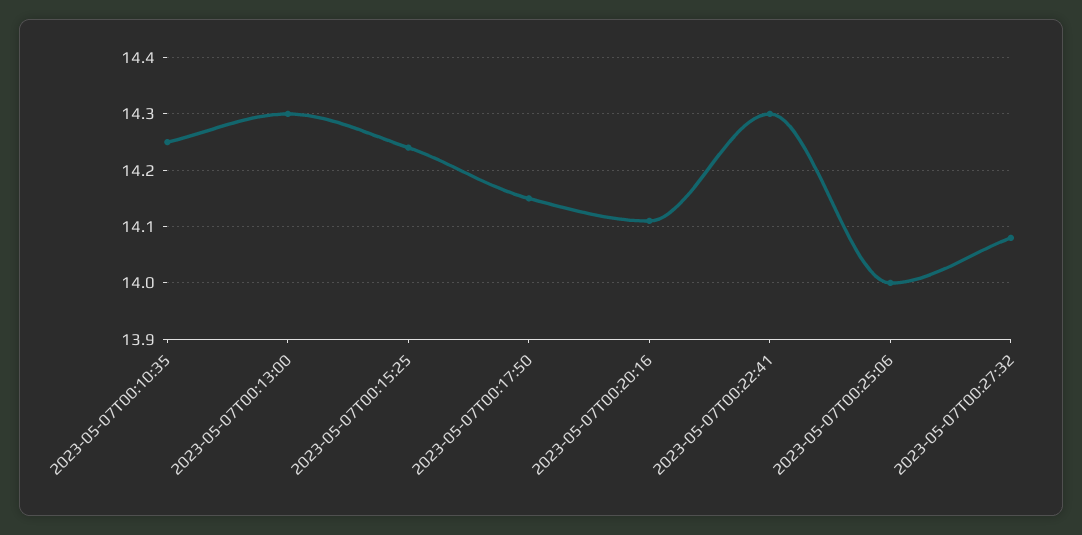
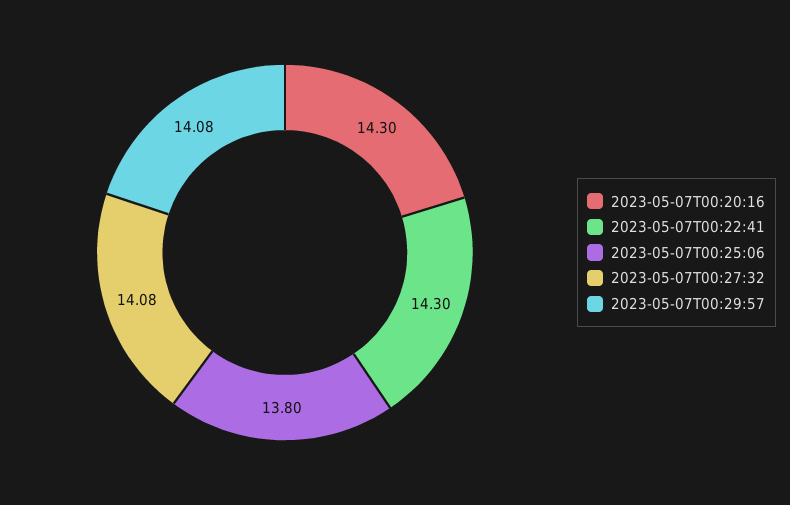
2023-05-07T00:10:35: 14.25 -> none
2023-05-07T00:13:00: 14.3 -> none
2023-05-07T00:15:25: 14.25 -> none
2023-05-07T00:17:50: 14.15 -> none
2023-05-07T00:20:16: 14.1 -> 14.3
2023-05-07T00:25:06: 14 -> 13.8
2023-05-07T00:29:57: none -> 14.08

